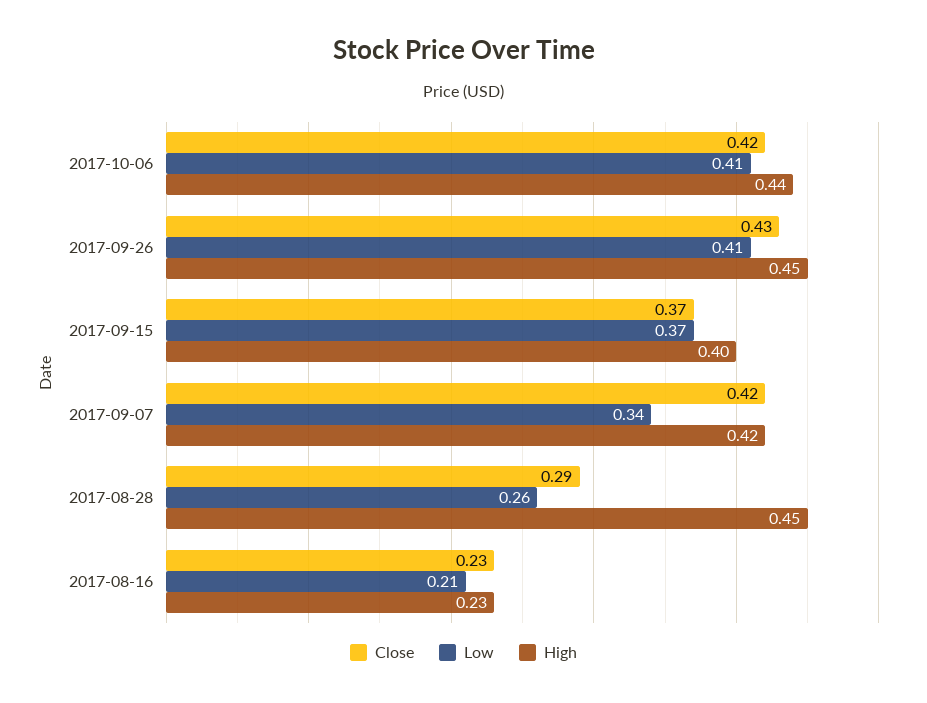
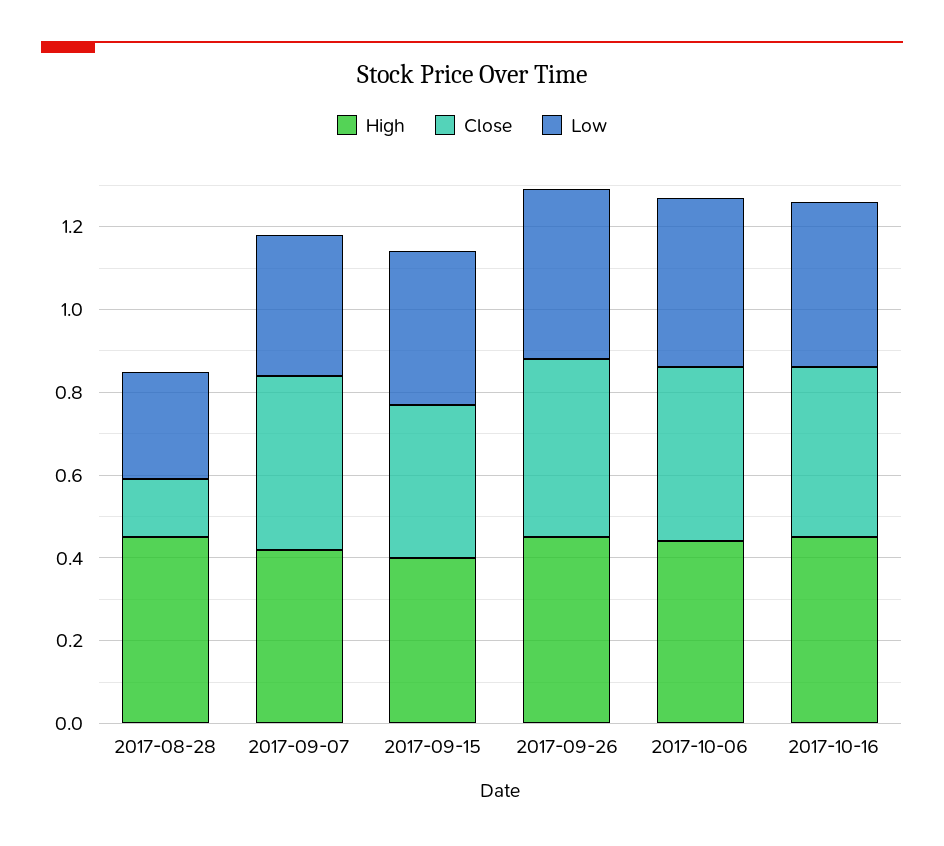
Close, 2017-08-28: 0.29 -> 0.15
Close, 2017-08-16: 0.23 -> none
Low, 2017-08-16: 0.21 -> none
High, 2017-08-16: 0.23 -> none
High, 2017-10-16: none -> 0.45
Close, 2017-10-16: none -> 0.4
Low, 2017-10-16: none -> 0.4

